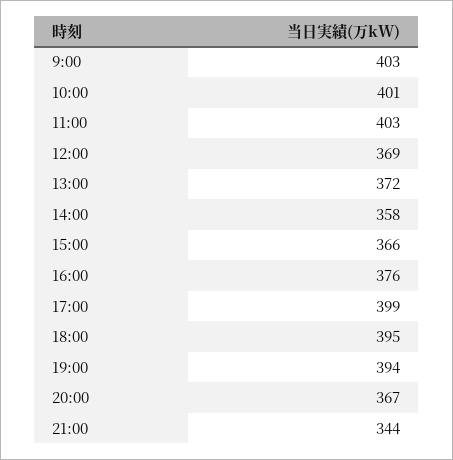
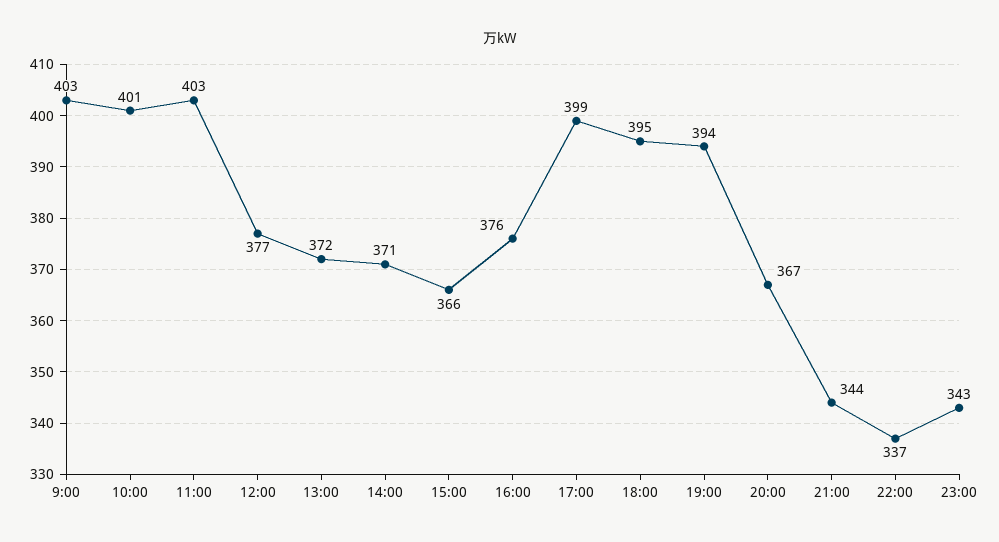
12:00: 369 -> 377
14:00: 358 -> 371
22:00: none -> 337
23:00: none -> 343

